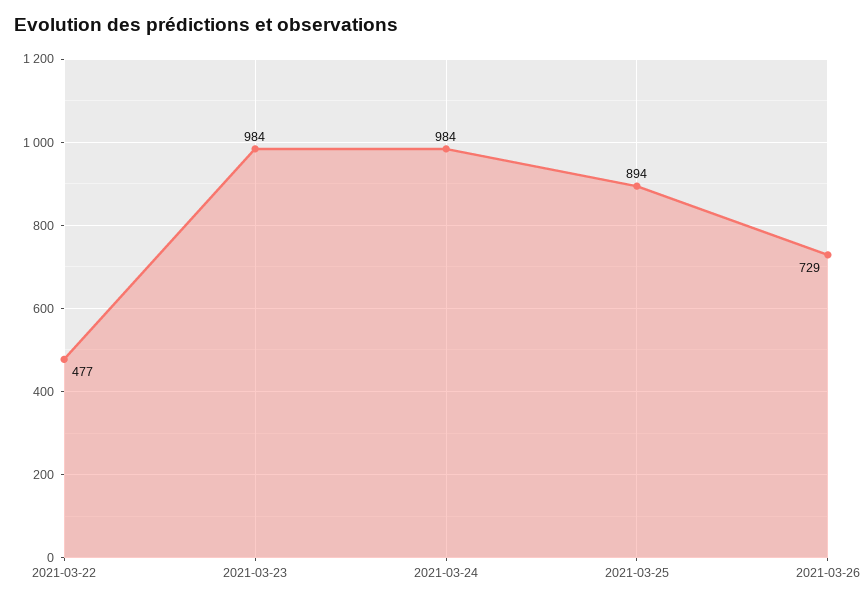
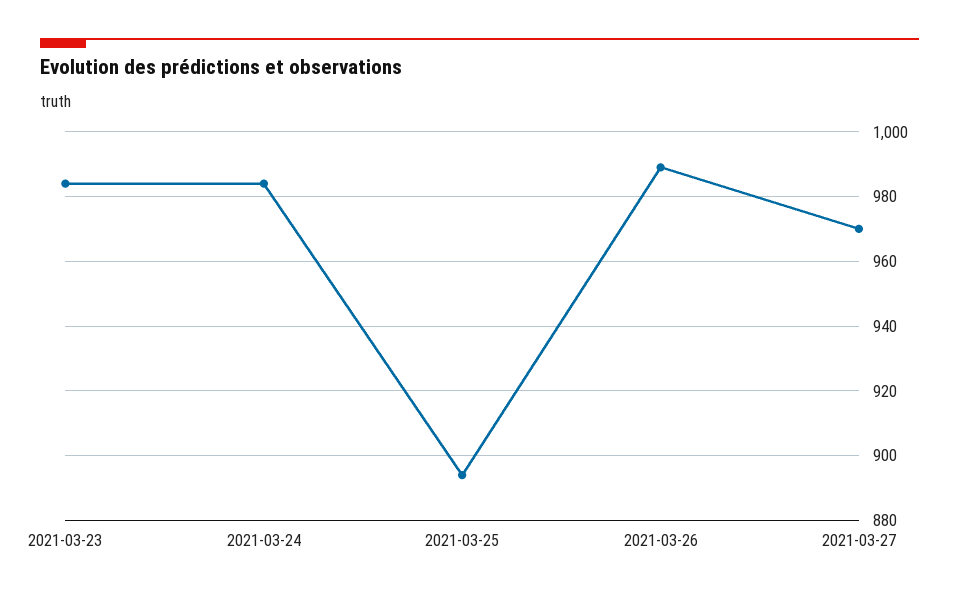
2021-03-22: 477 -> none
2021-03-26: 729 -> 990
2021-03-27: none -> 970

